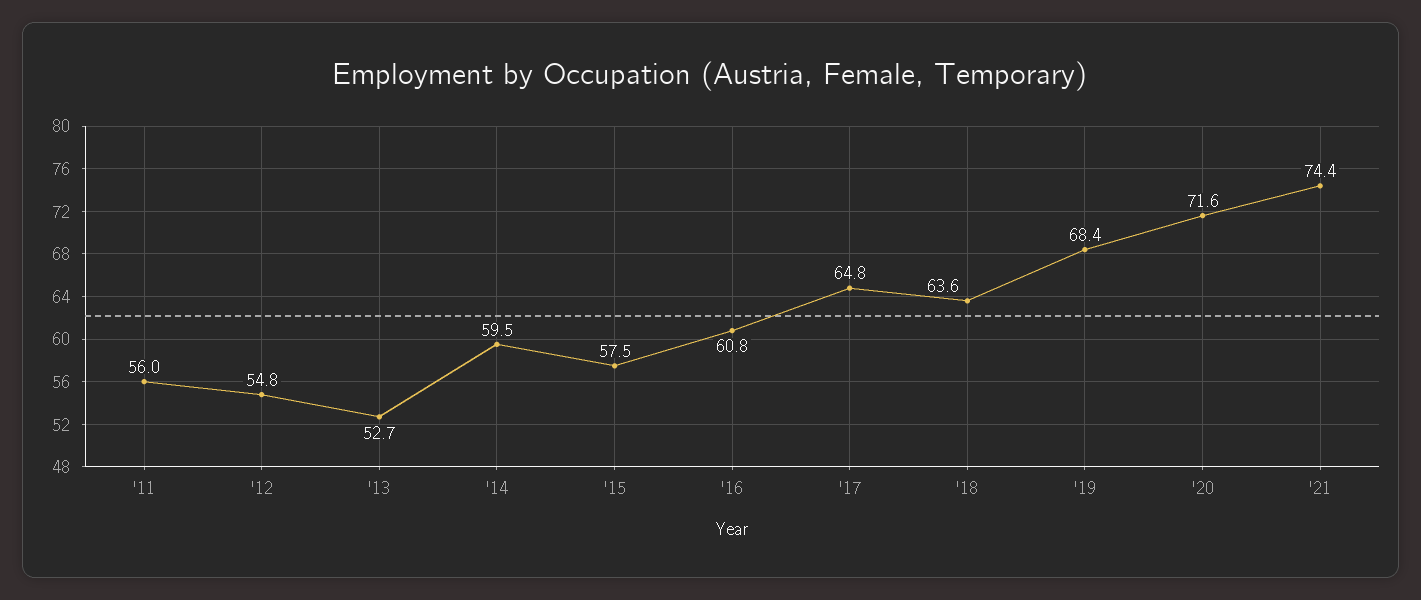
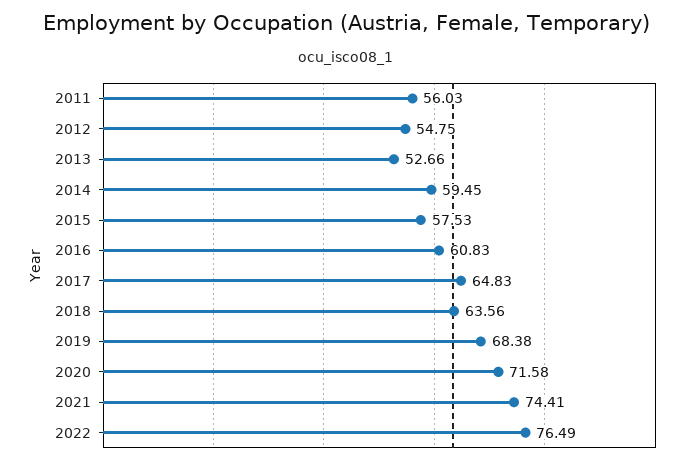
2022: none -> 76.49

